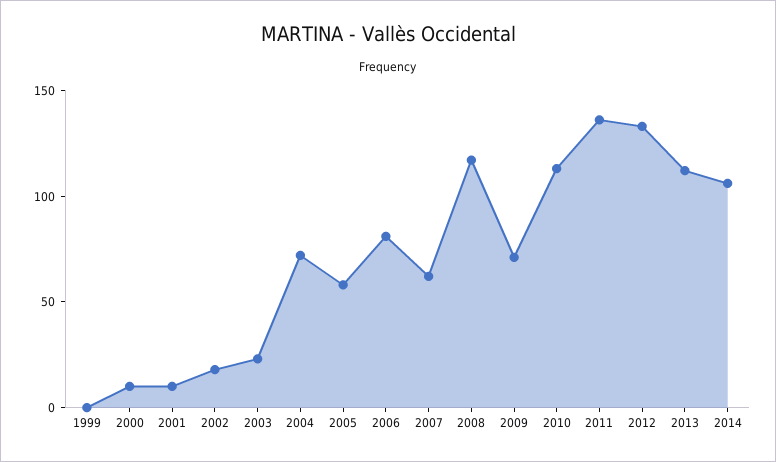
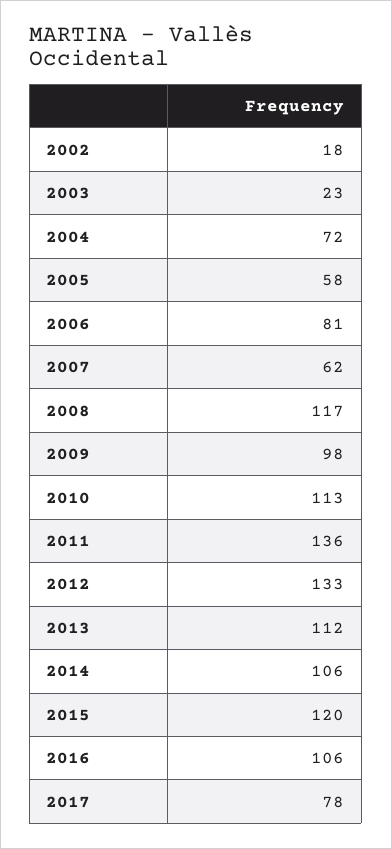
1999: 0 -> none
2000: 10 -> none
2001: 10 -> none
2009: 70 -> 98
2015: none -> 120
2016: none -> 106
2017: none -> 78

